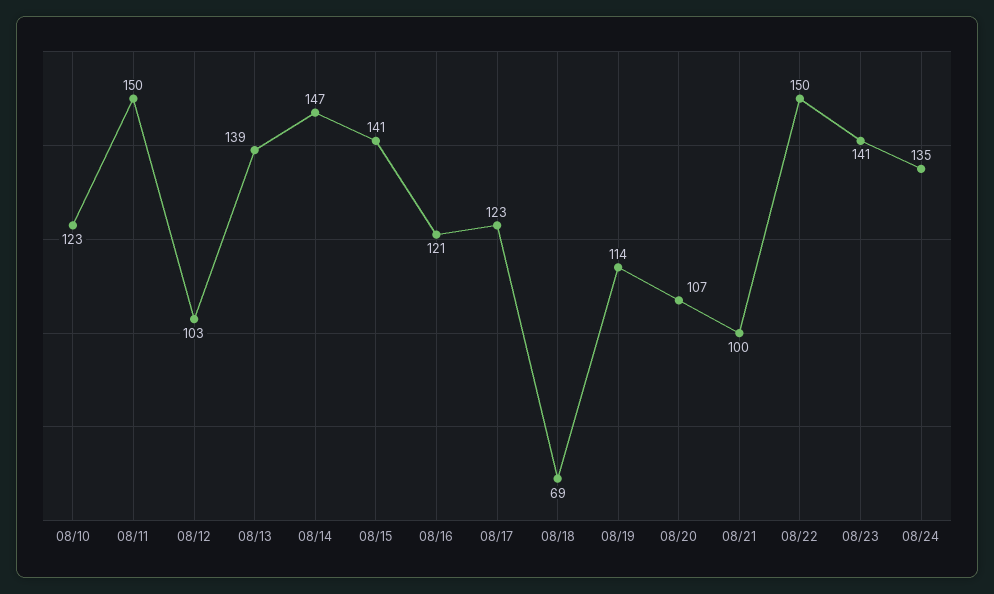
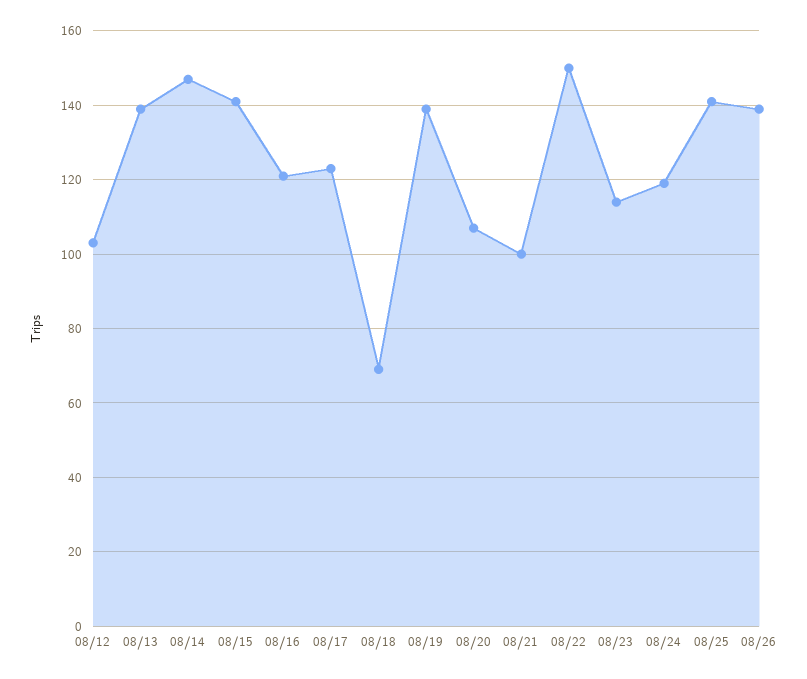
08/10: 123 -> none
08/11: 150 -> none
08/19: 114 -> 140
08/23: 141 -> 115
08/24: 135 -> 120
08/25: none -> 140
08/26: none -> 140

